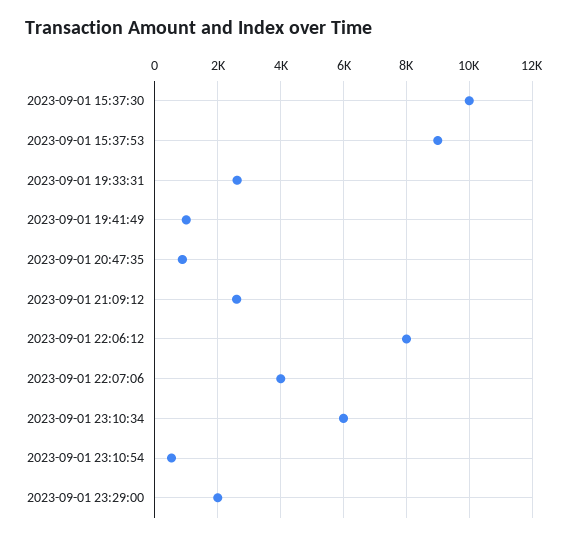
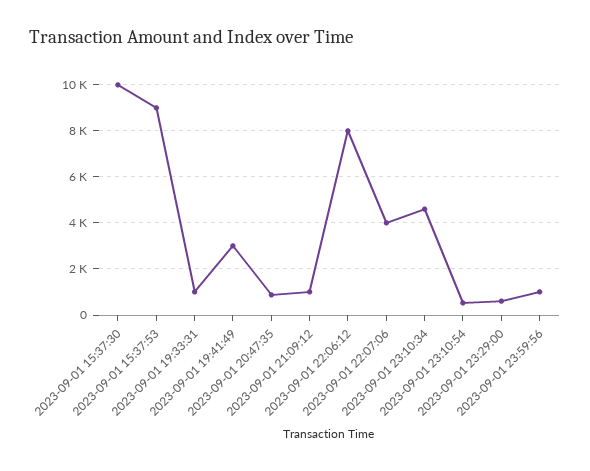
2023-09-01 19:33:31: 2600 -> 1000
2023-09-01 19:41:49: 1000 -> 3000
2023-09-01 21:09:12: 2600 -> 1000
2023-09-01 23:10:34: 6000 -> 4500
2023-09-01 23:29:00: 2000 -> 500
2023-09-01 23:59:56: none -> 1000

